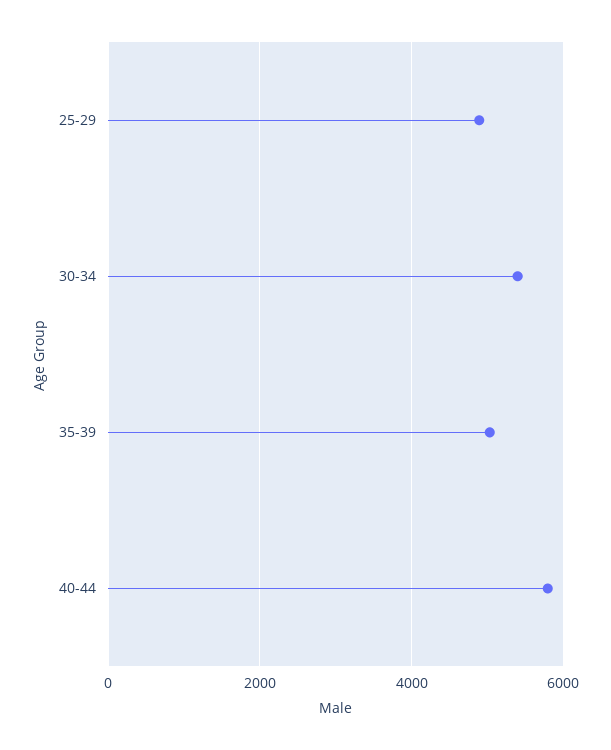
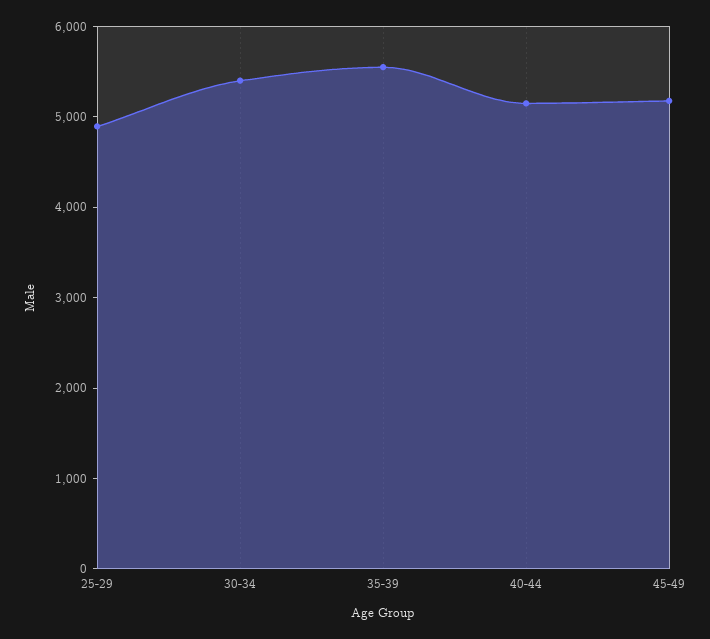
35-39: 5000 -> 5600
40-44: 5800 -> 5200
45-49: none -> 5200

